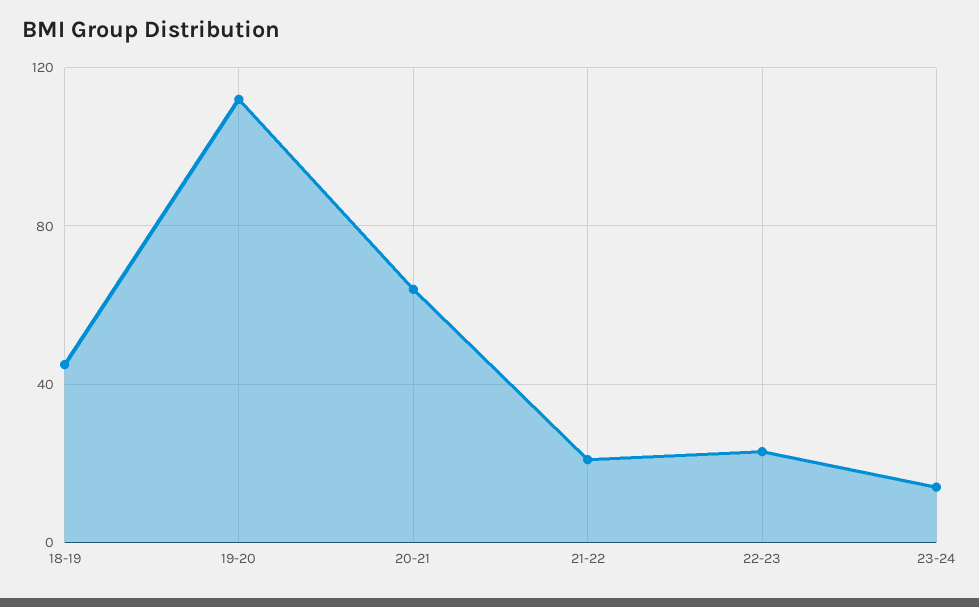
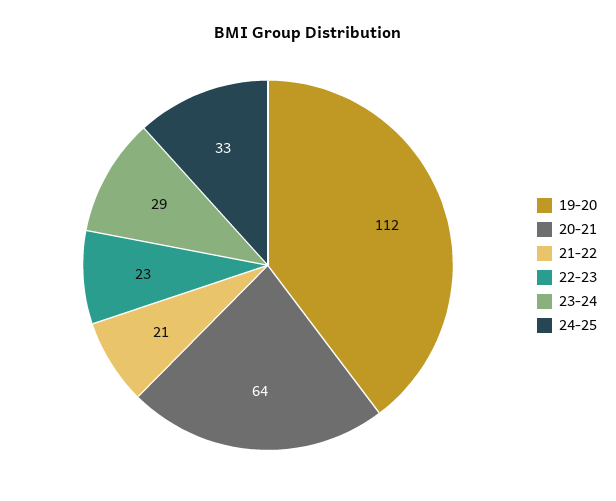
18-19: 45 -> none
23-24: 15 -> 29
24-25: none -> 33

